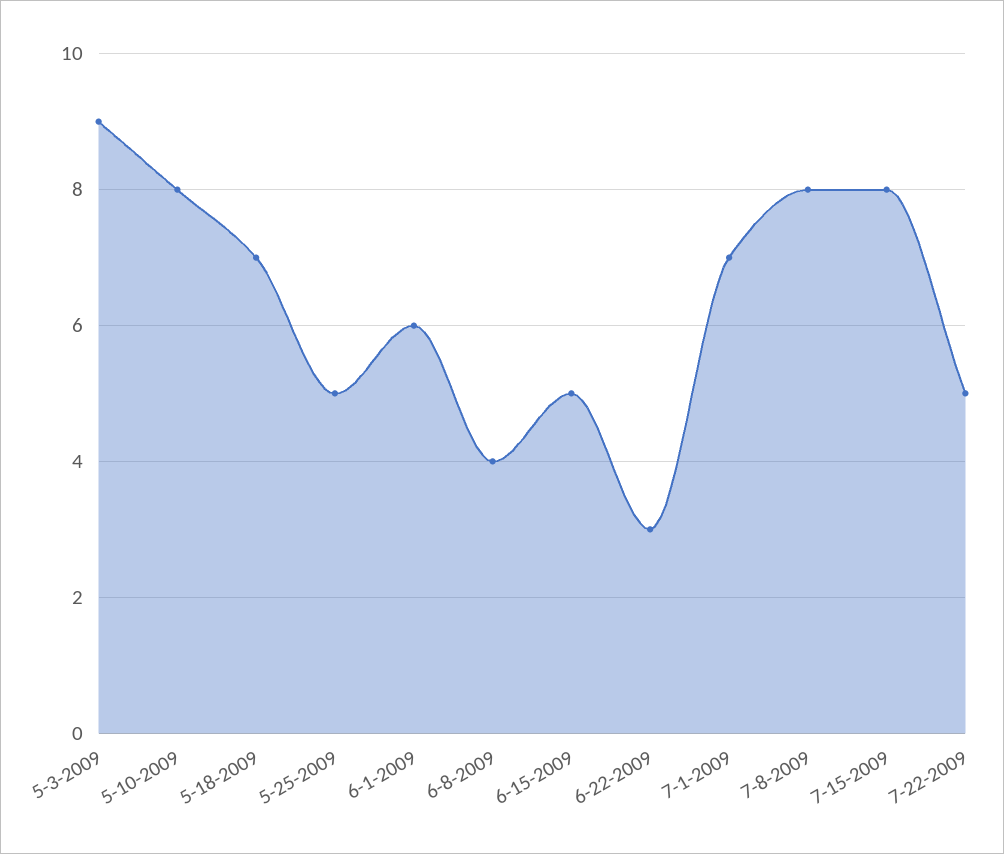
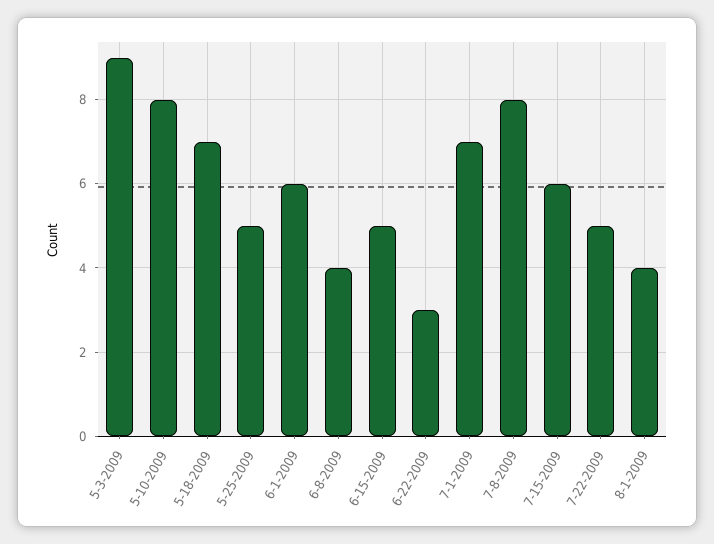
7-15-2009: 8 -> 6
8-1-2009: none -> 4

